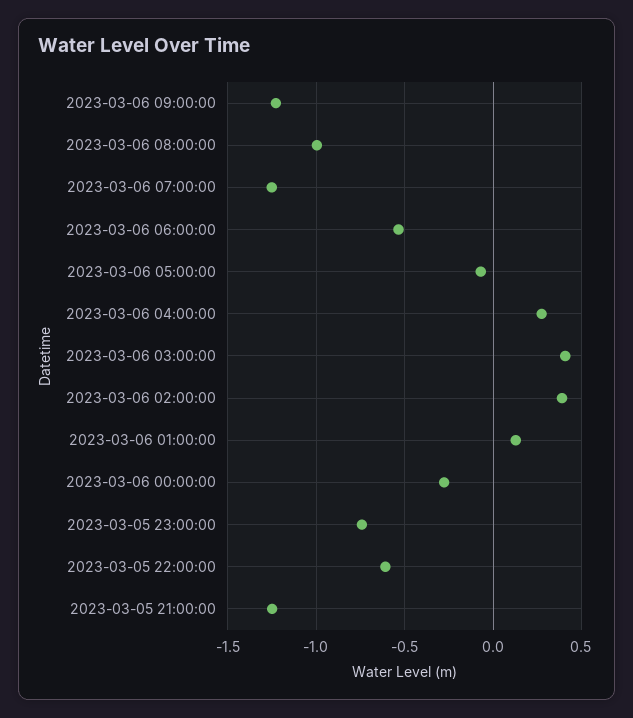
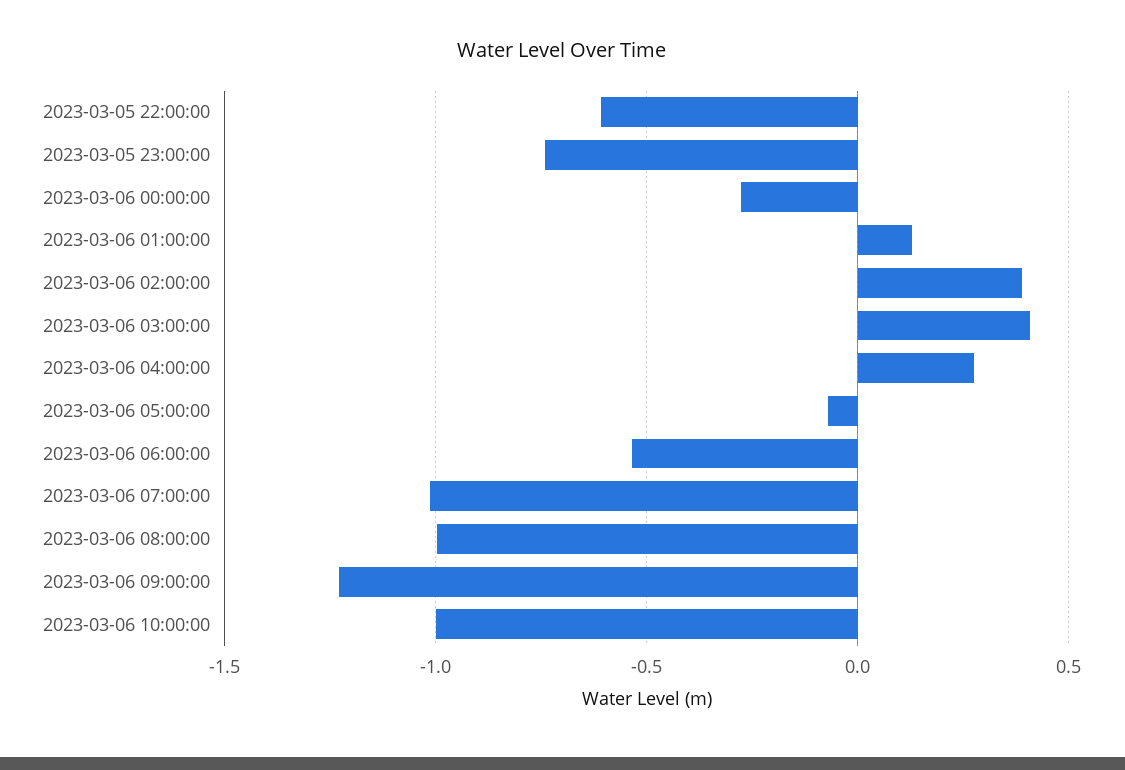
2023-03-06 07:00:00: -1.25 -> -1
2023-03-05 21:00:00: -1.25 -> none
2023-03-06 10:00:00: none -> -1

